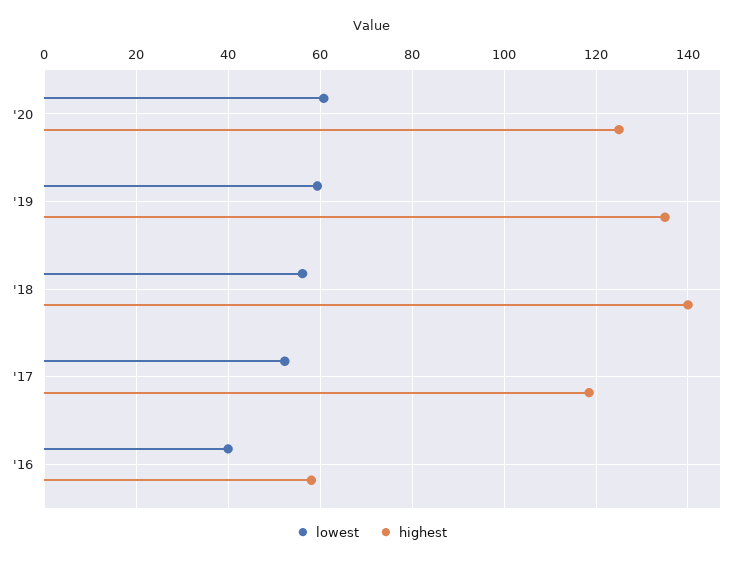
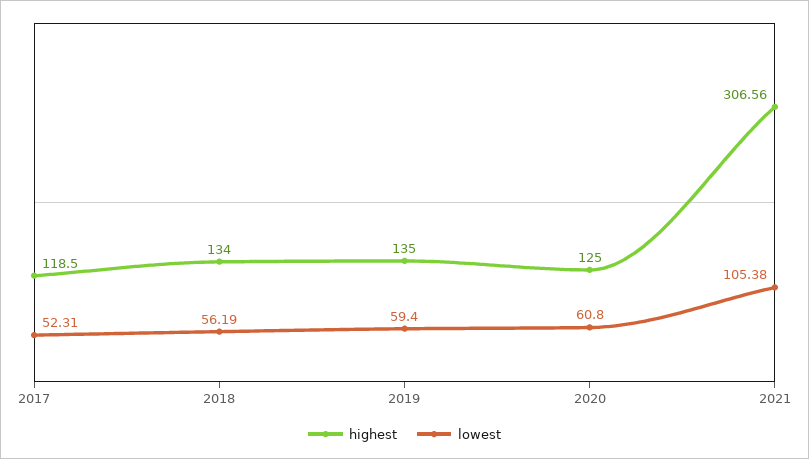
highest, '18: 140 -> 134
lowest, '16: 40 -> none
highest, '16: 58 -> none
highest, 2021: none -> 306.56
lowest, 2021: none -> 105.38

